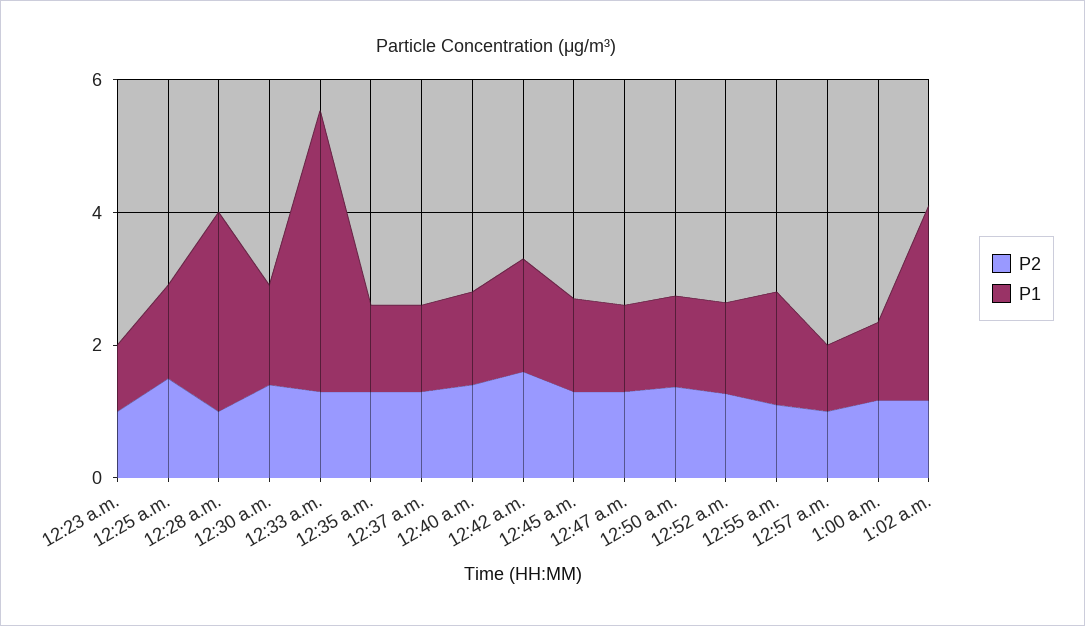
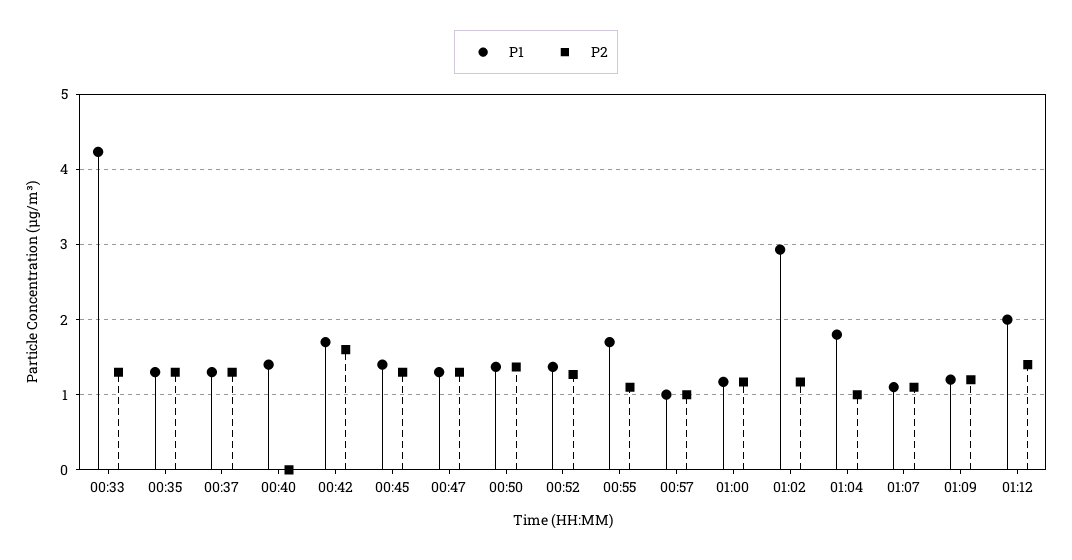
P2, 12:23 a.m.: 1 -> none
P1, 12:23 a.m.: 1 -> none
P2, 12:25 a.m.: 1.5 -> none
P1, 12:25 a.m.: 1.5 -> none
P2, 12:28 a.m.: 1 -> none
P1, 12:28 a.m.: 3 -> none
P2, 12:30 a.m.: 1.5 -> none
P1, 12:30 a.m.: 1.5 -> none
P2, 12:40 a.m.: 1.5 -> 0
P1, 01:04: none -> 1.8
P2, 01:04: none -> 1
P1, 01:07: none -> 1.1
P2, 01:07: none -> 1.1
P1, 01:09: none -> 1.2
P2, 01:09: none -> 1.2
P1, 01:12: none -> 2
P2, 01:12: none -> 1.4

